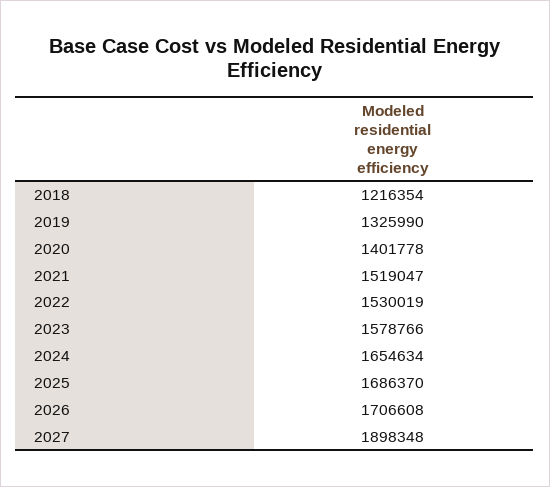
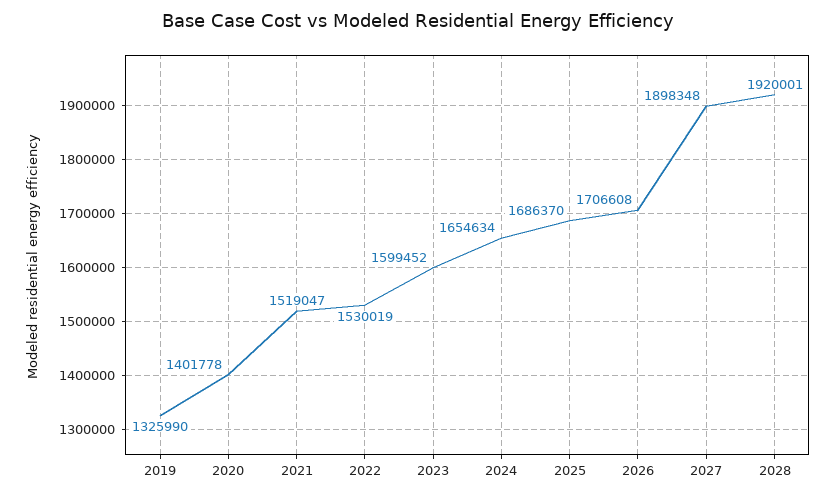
2018: 1216354 -> none
2023: 1578766 -> 1599452
2028: none -> 1920001

